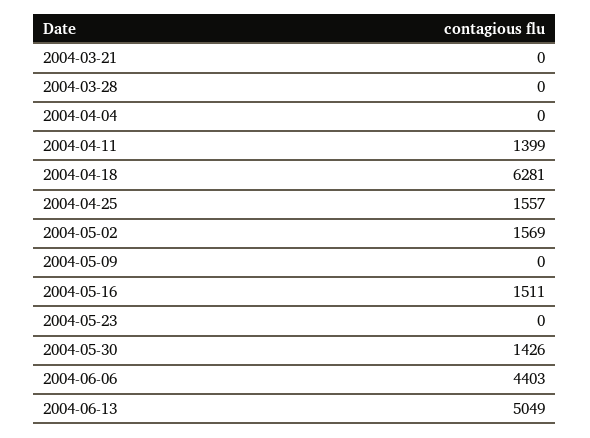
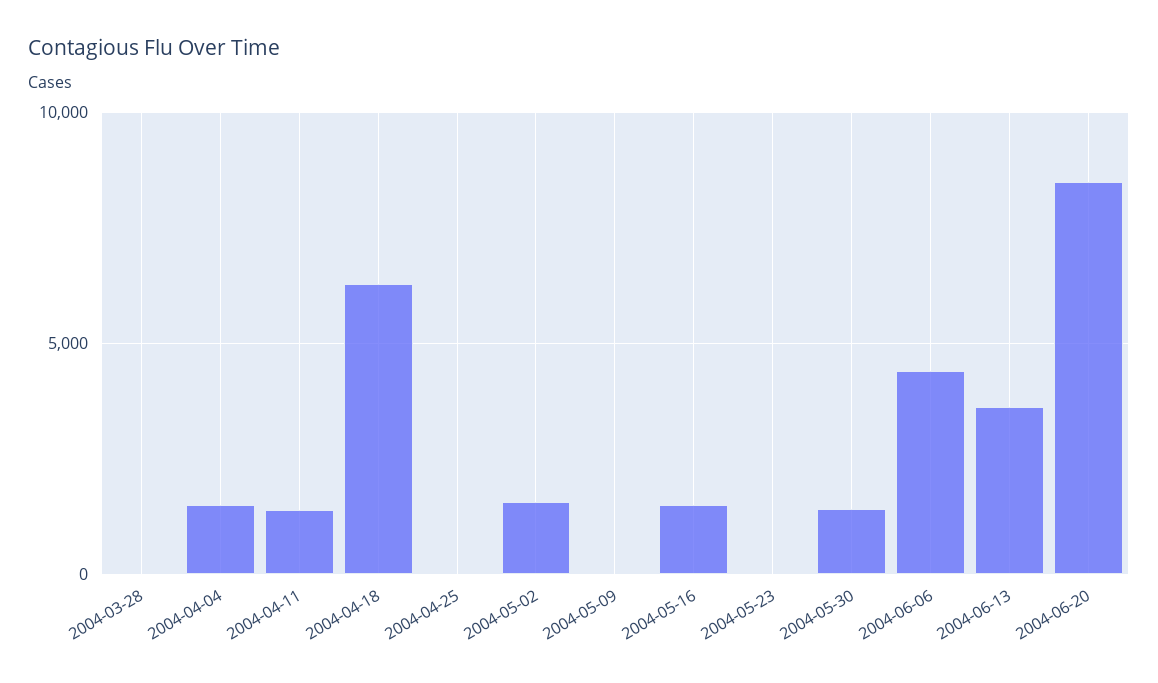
2004-03-21: 0 -> none
2004-04-04: 0 -> 1500
2004-04-25: 1557 -> 0
2004-06-13: 5049 -> 3500
2004-06-20: none -> 8500

